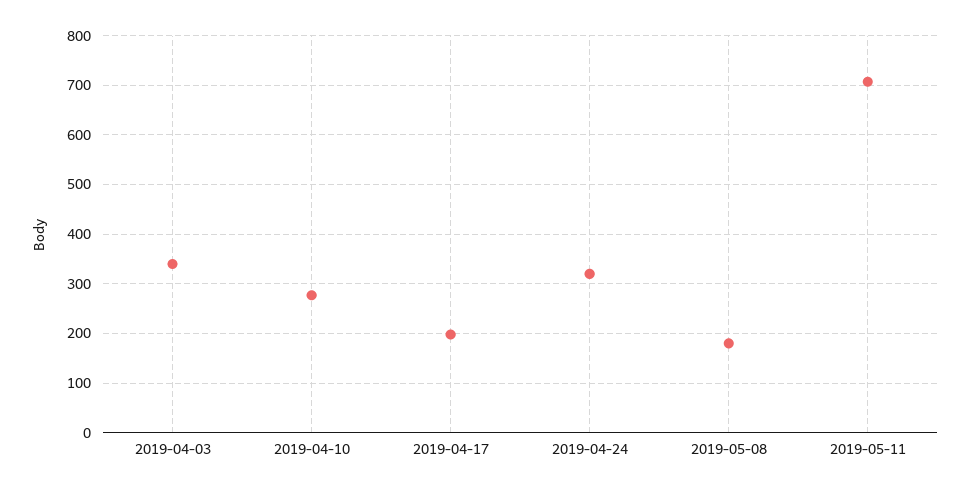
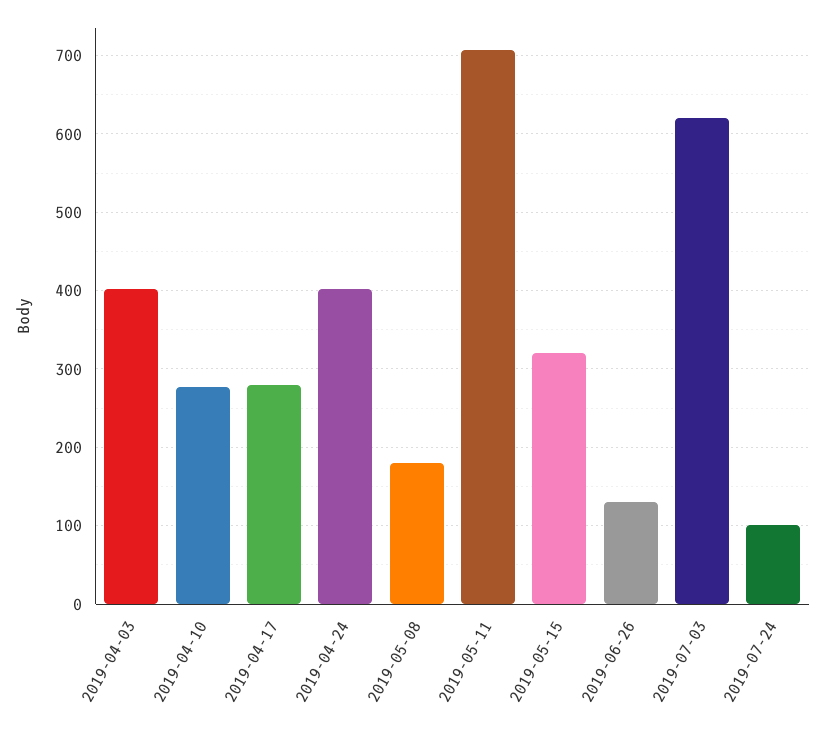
2019-04-03: 340 -> 400
2019-04-17: 200 -> 280
2019-04-24: 320 -> 400
2019-05-15: none -> 320
2019-06-26: none -> 130
2019-07-03: none -> 620
2019-07-24: none -> 100

